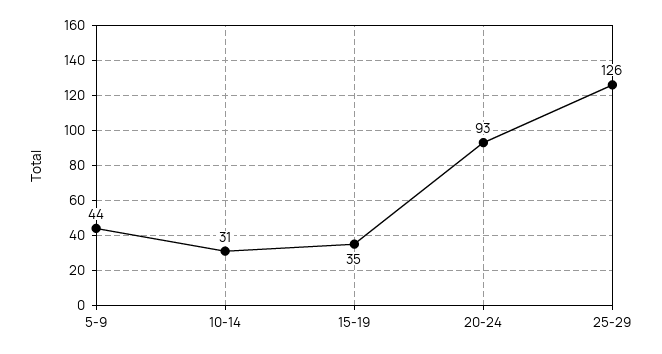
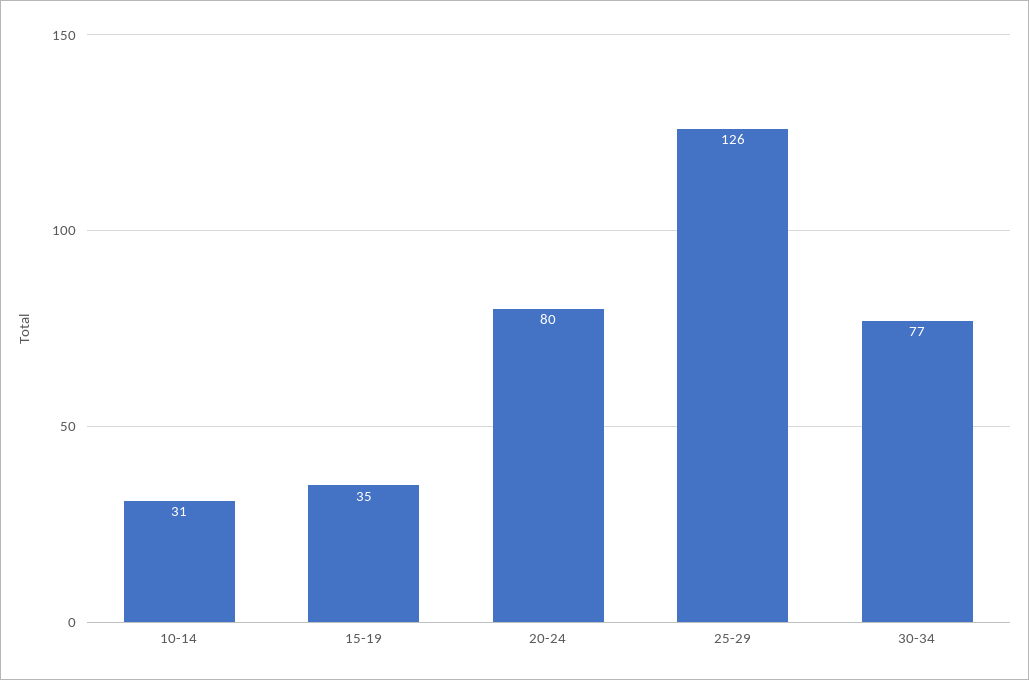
5-9: 44 -> none
20-24: 93 -> 80
30-34: none -> 77

